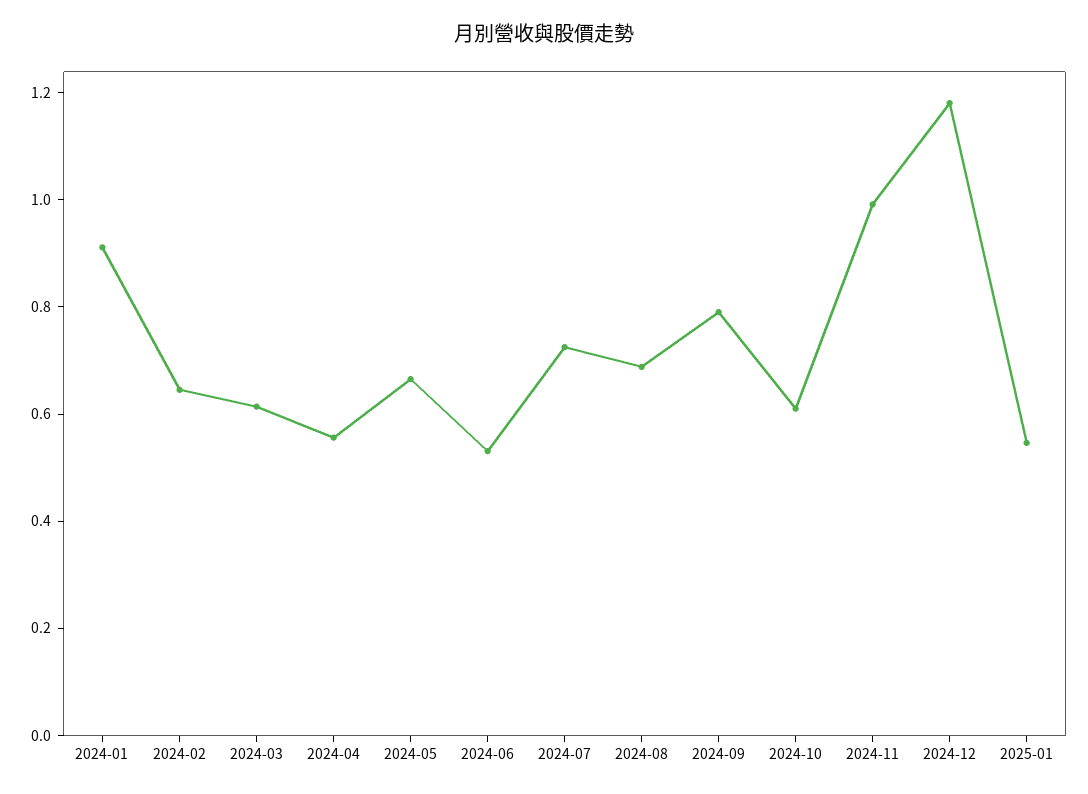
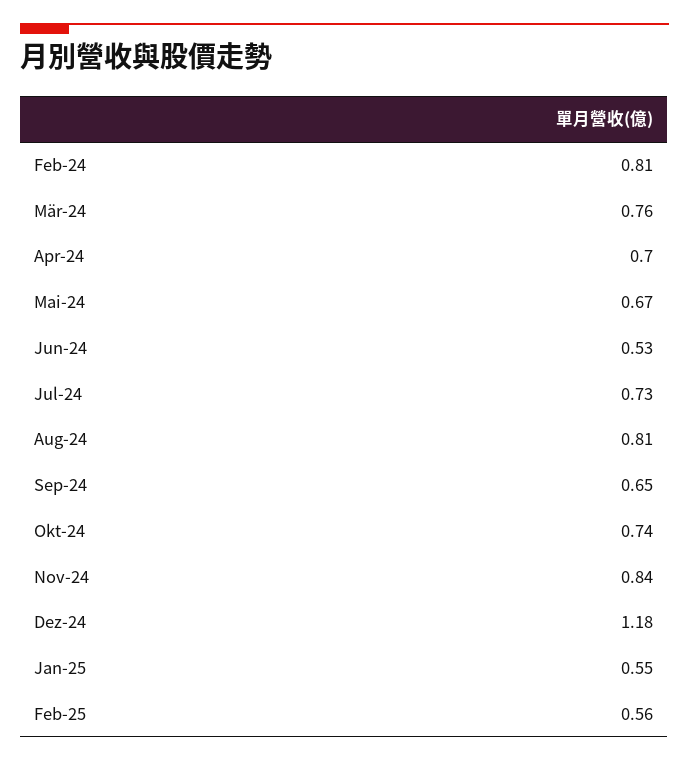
2024-01: 0.9 -> none
2024-02: 0.65 -> 0.81
2024-03: 0.6 -> 0.76
2024-04: 0.55 -> 0.7
2024-08: 0.7 -> 0.81
2024-09: 0.8 -> 0.65
2024-10: 0.6 -> 0.74
2024-11: 1 -> 0.84
Feb-25: none -> 0.56

